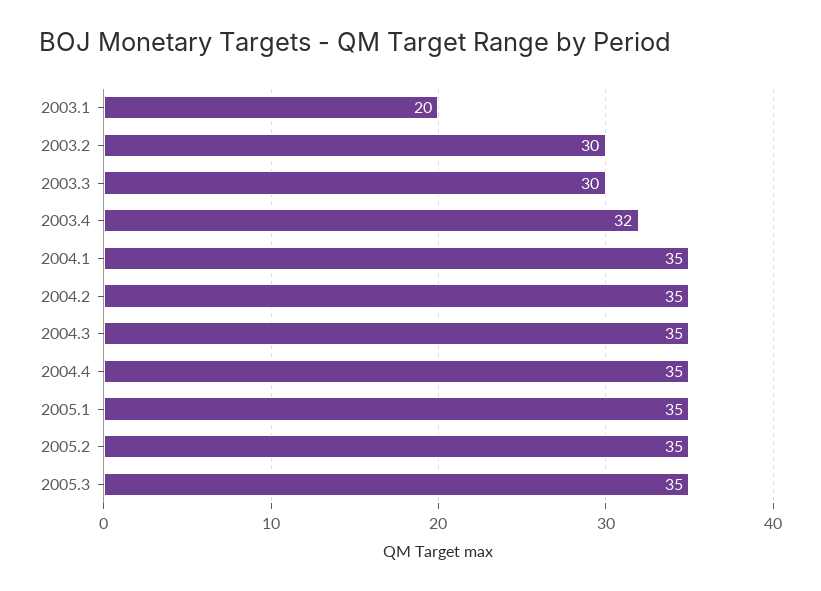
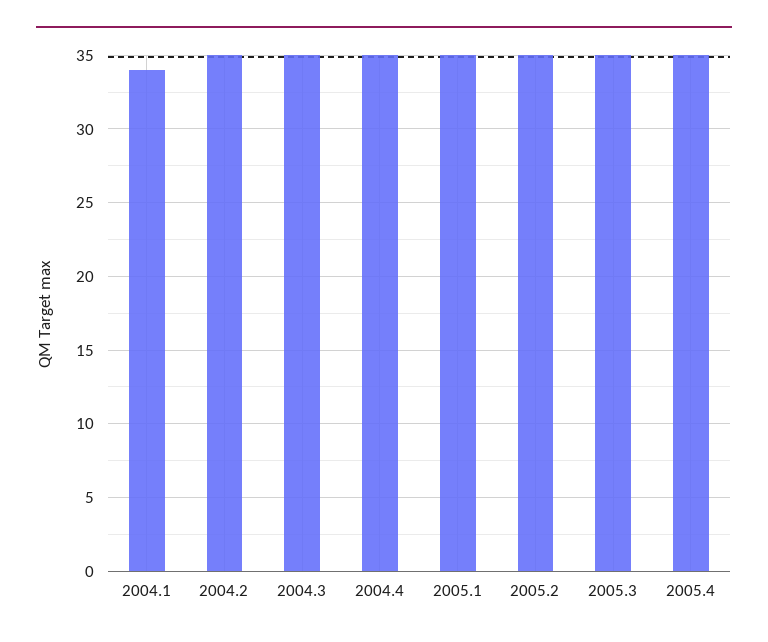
2003.1: 20 -> none
2003.2: 30 -> none
2003.3: 30 -> none
2003.4: 32 -> none
2004.1: 35 -> 34
2005.4: none -> 35

